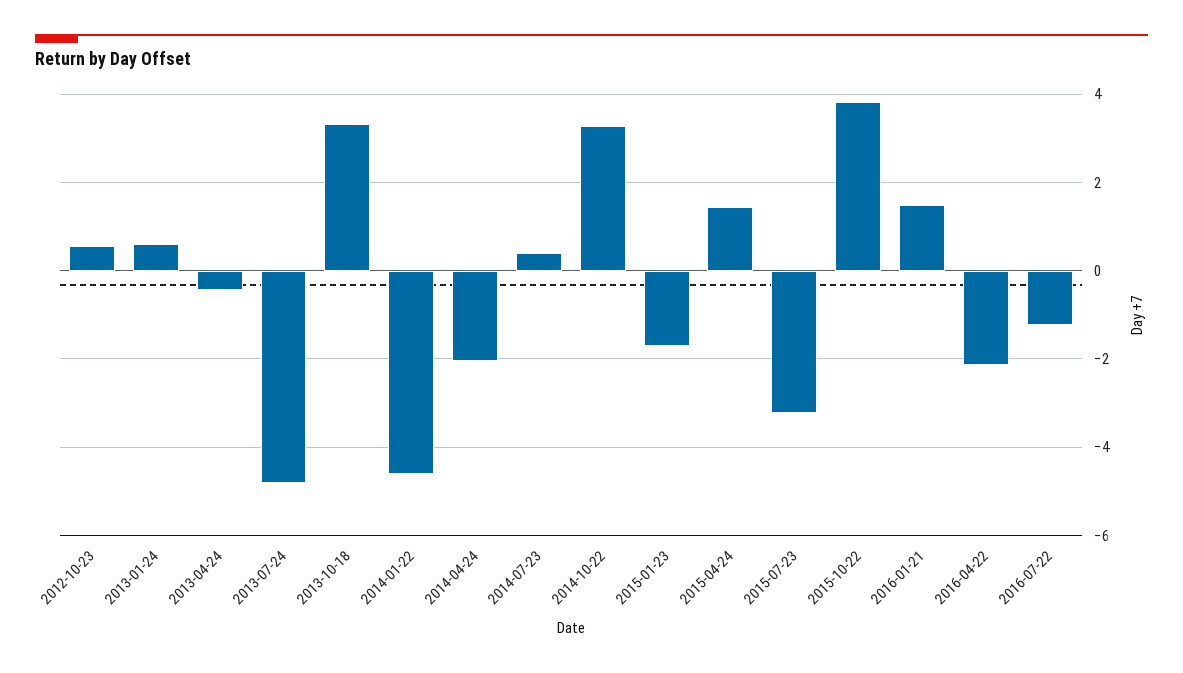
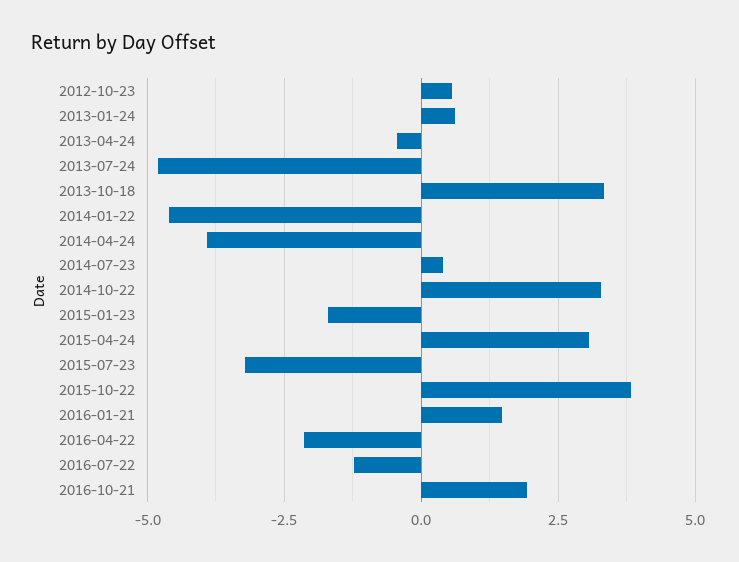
2014-04-24: -2 -> -4
2015-04-24: 1.4 -> 3
2016-10-21: none -> 2

